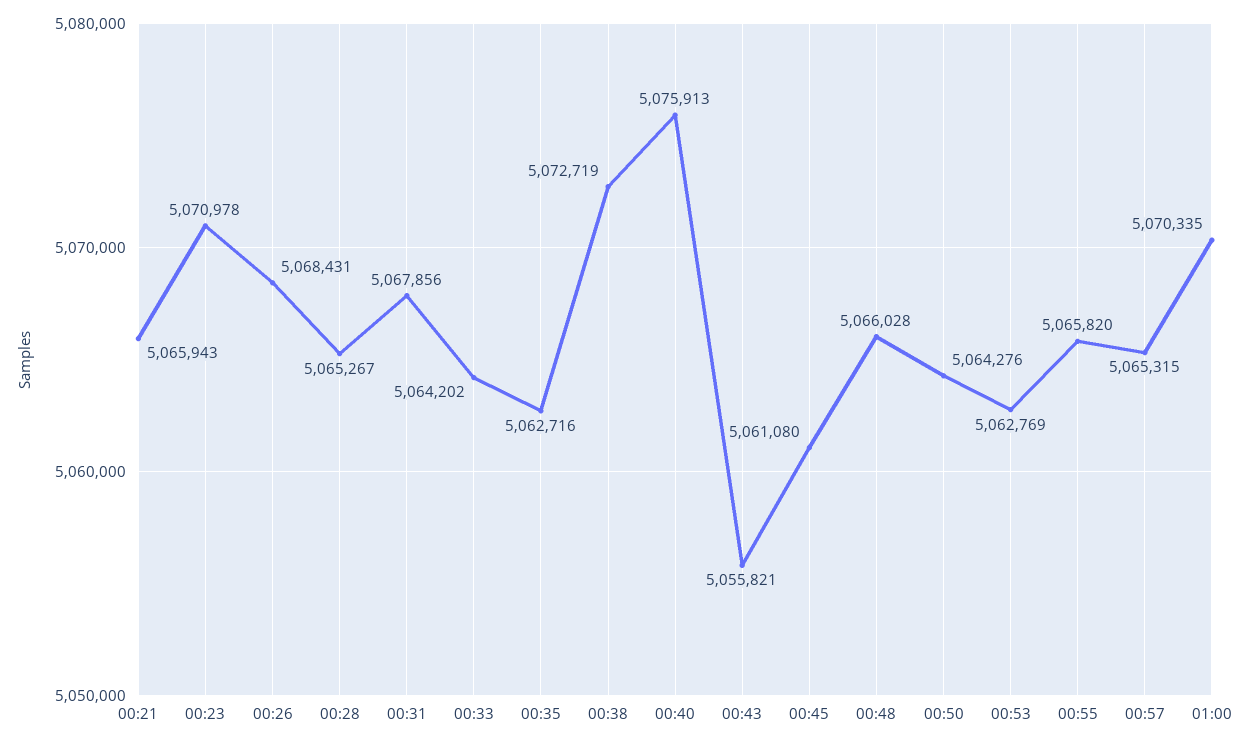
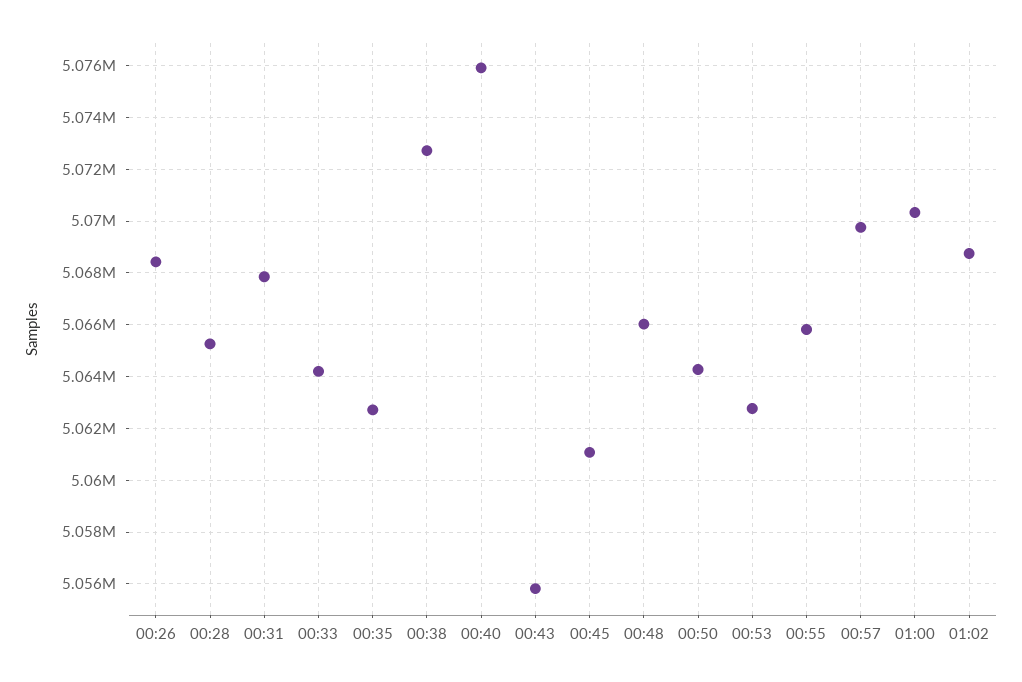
00:21: 5065943 -> none
00:23: 5070978 -> none
00:57: 5065315 -> 5069750
01:02: none -> 5068750

